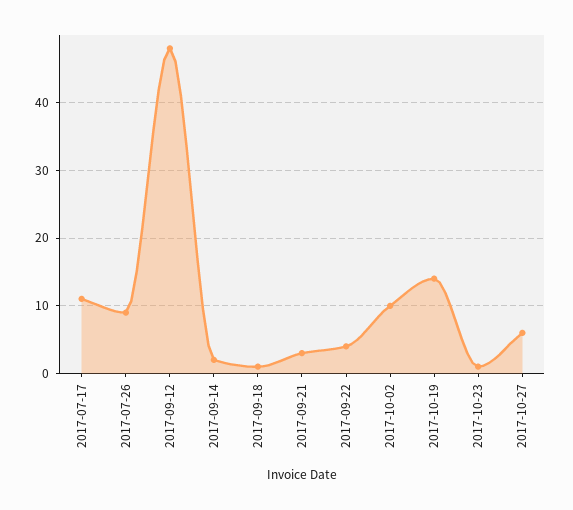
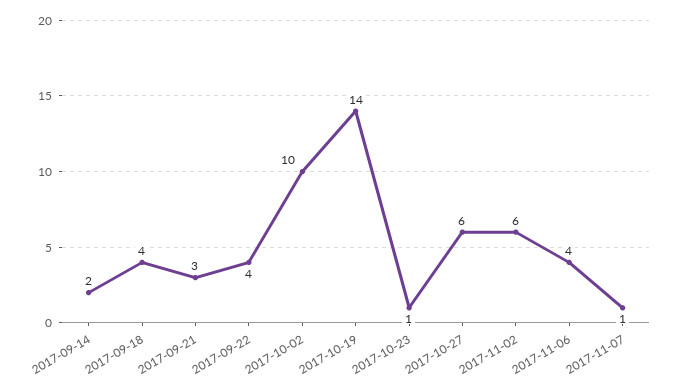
2017-07-17: 11 -> none
2017-07-26: 9 -> none
2017-09-12: 48 -> none
2017-09-18: 1 -> 4
2017-11-02: none -> 6
2017-11-06: none -> 4
2017-11-07: none -> 1

